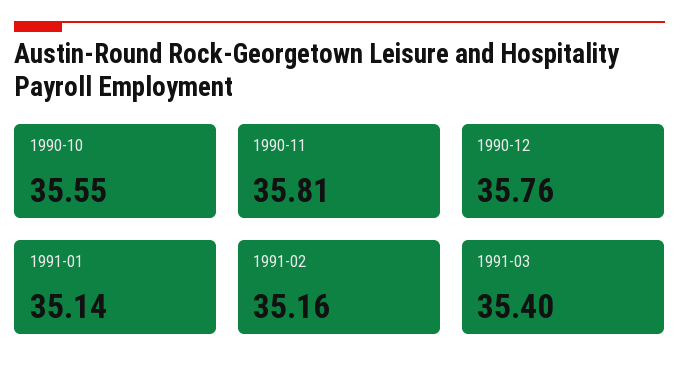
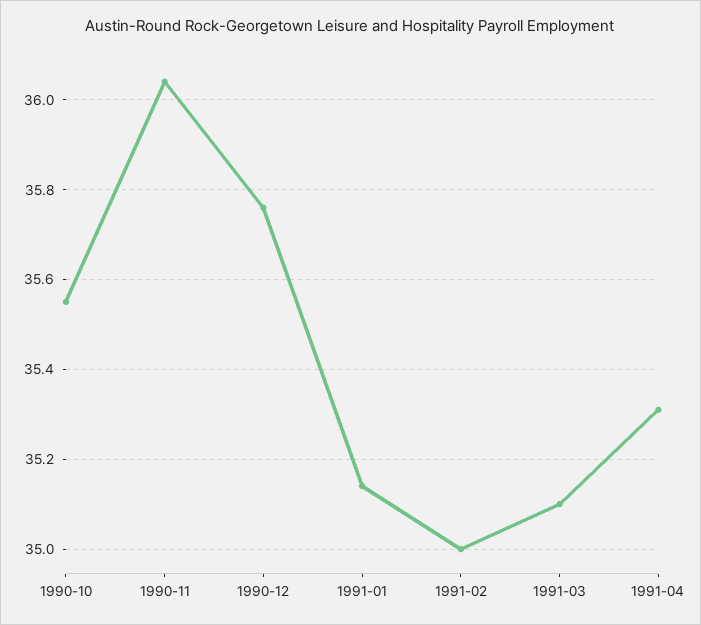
1990-11: 35.81 -> 36.05
1991-02: 35.16 -> 35
1991-03: 35.4 -> 35.1
1991-04: none -> 35.3

